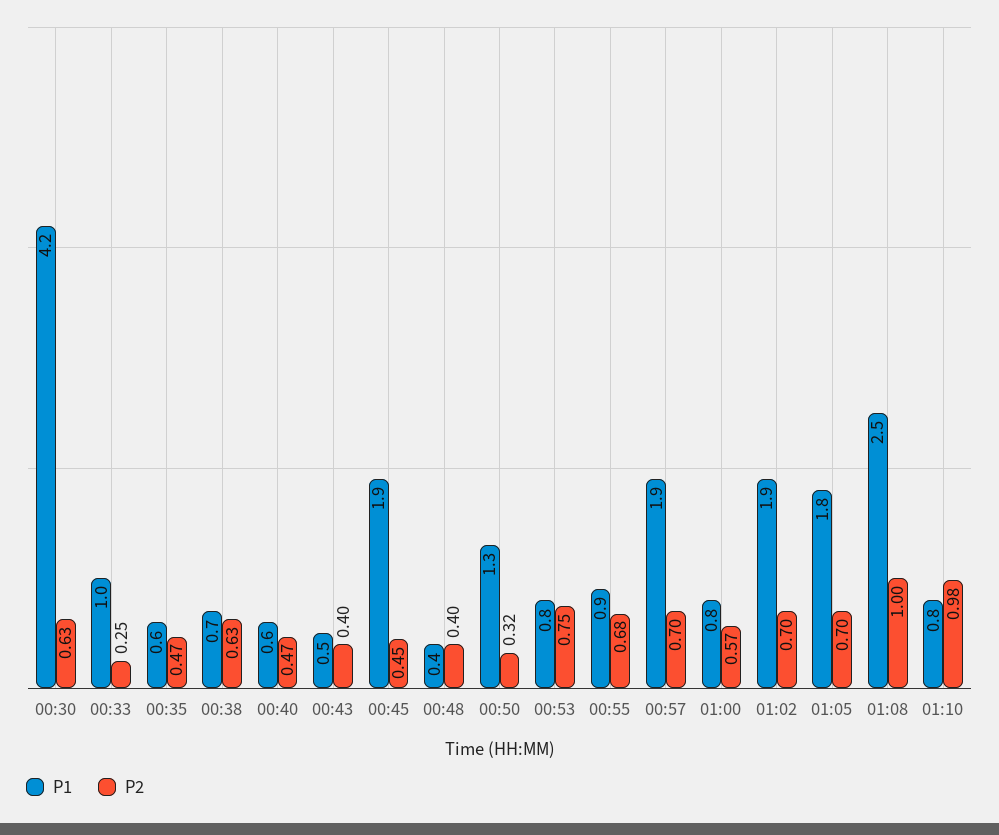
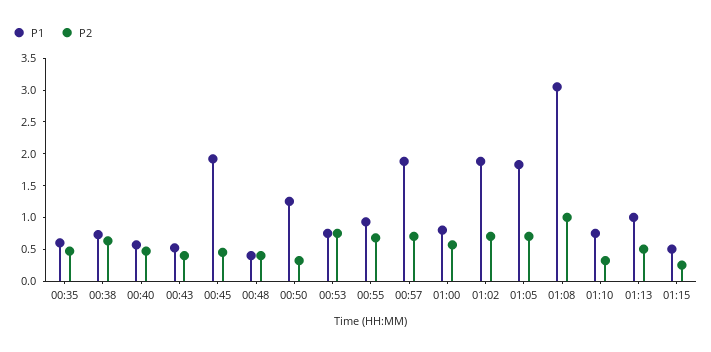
P1, 00:30: 4.2 -> none
P2, 00:30: 0.63 -> none
P1, 00:33: 1 -> none
P2, 00:33: 0.25 -> none
P1, 01:08: 2.5 -> 3
P2, 01:10: 0.98 -> 0.25
P1, 01:13: none -> 1
P2, 01:13: none -> 0.5
P1, 01:15: none -> 0.5
P2, 01:15: none -> 0.25

